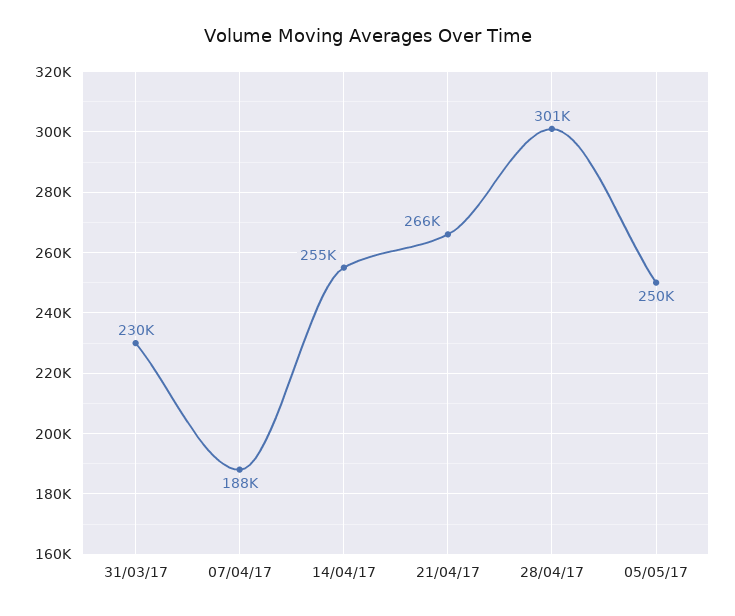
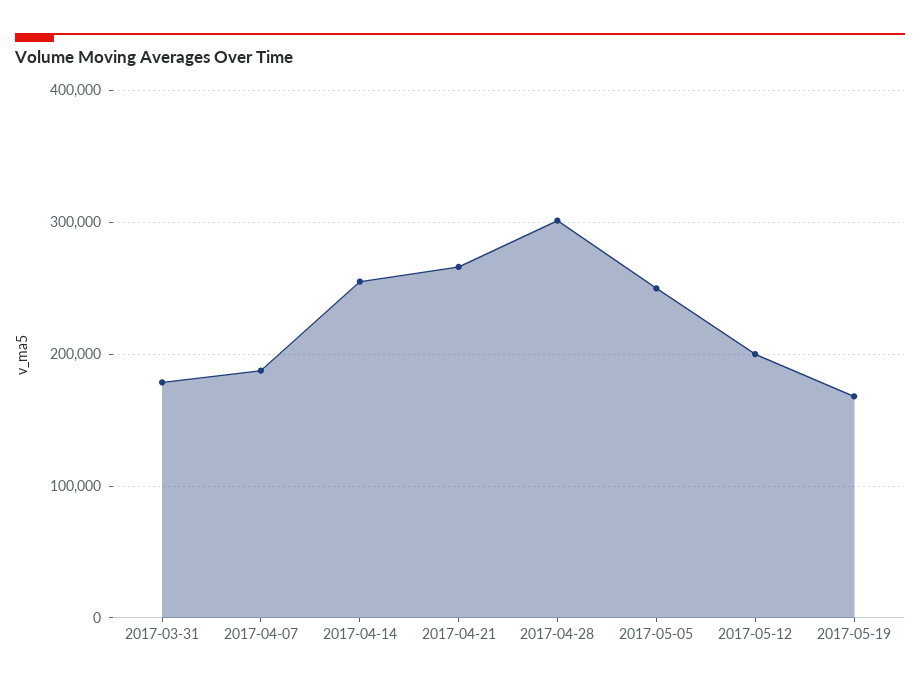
31/03/17: 230000 -> 180000
2017-05-12: none -> 200000
2017-05-19: none -> 170000

